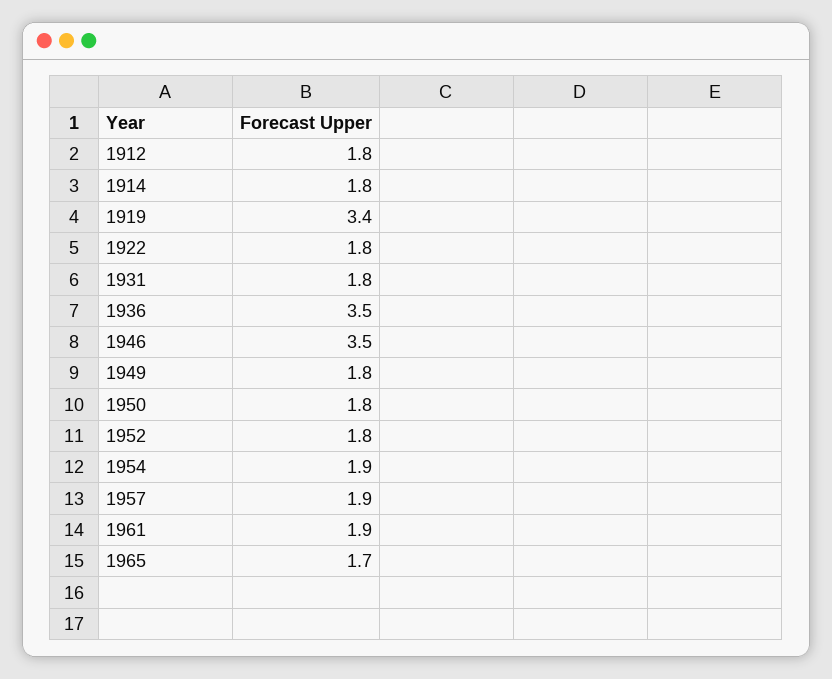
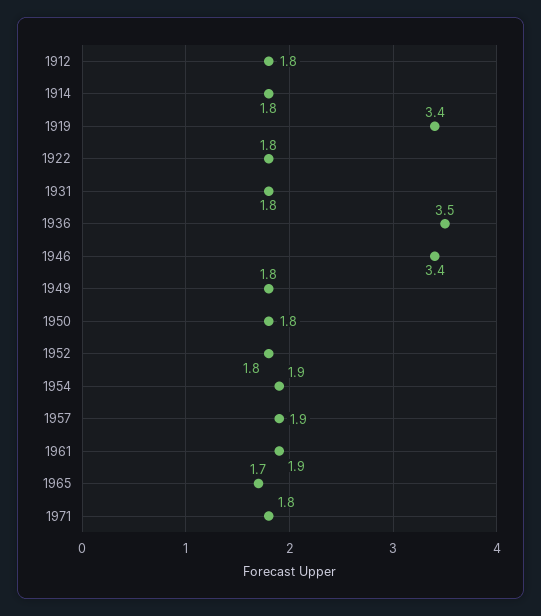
1946: 3.5 -> 3.4
1971: none -> 1.8

